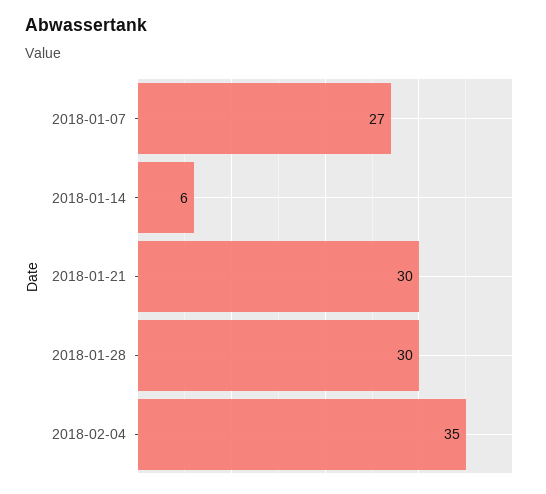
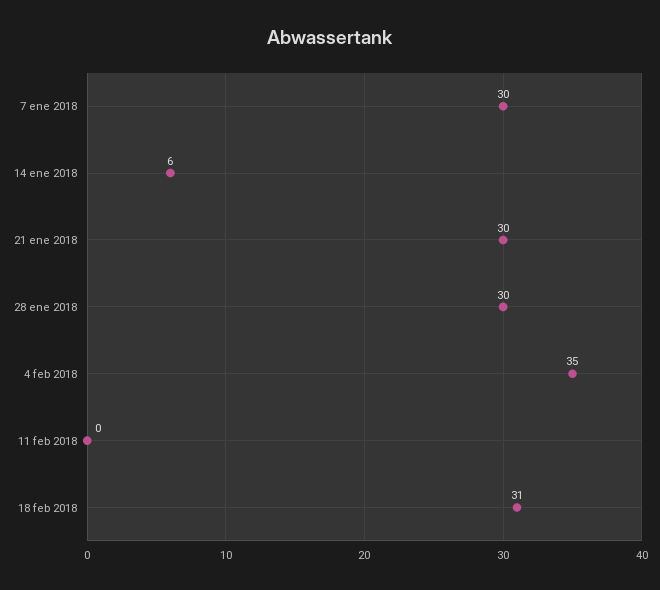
2018-01-07: 27 -> 30
11 feb 2018: none -> 0
18 feb 2018: none -> 31

